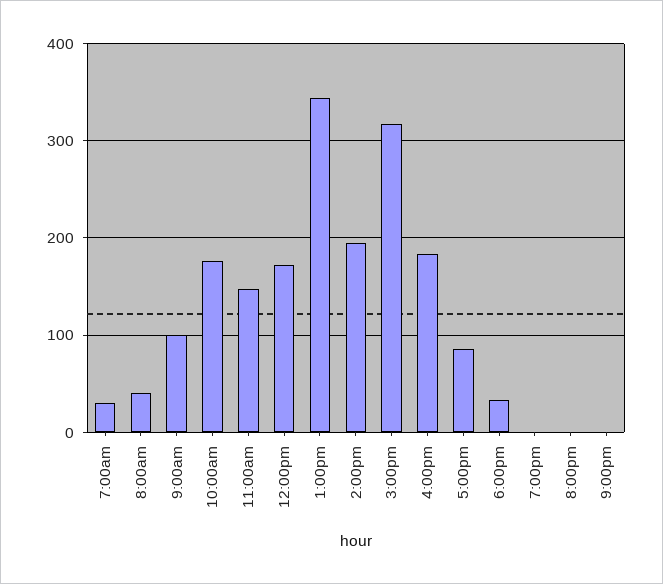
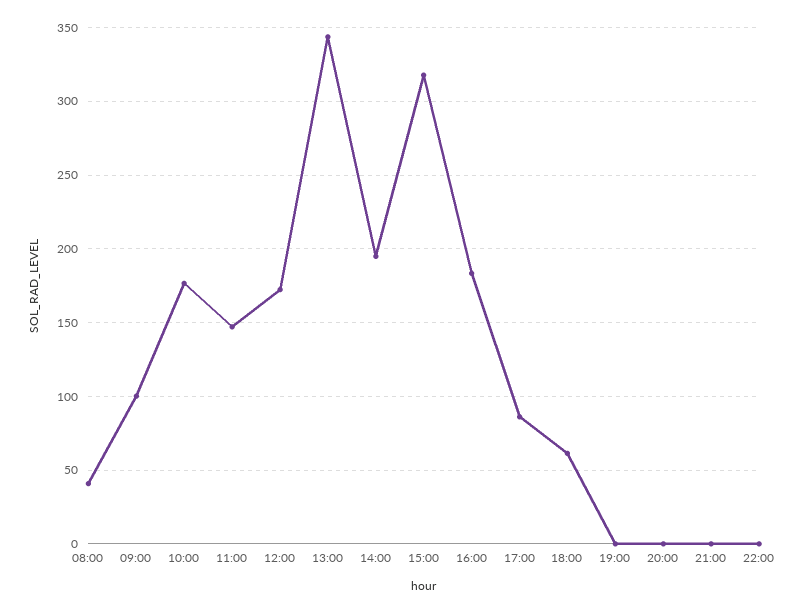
7:00am: 30 -> none
6:00pm: 30 -> 60
22:00: none -> 0

